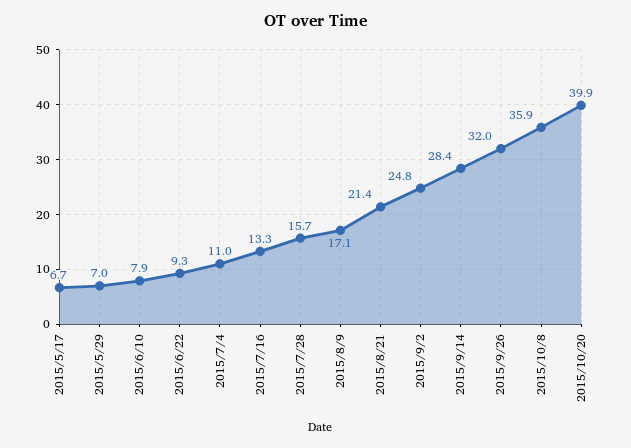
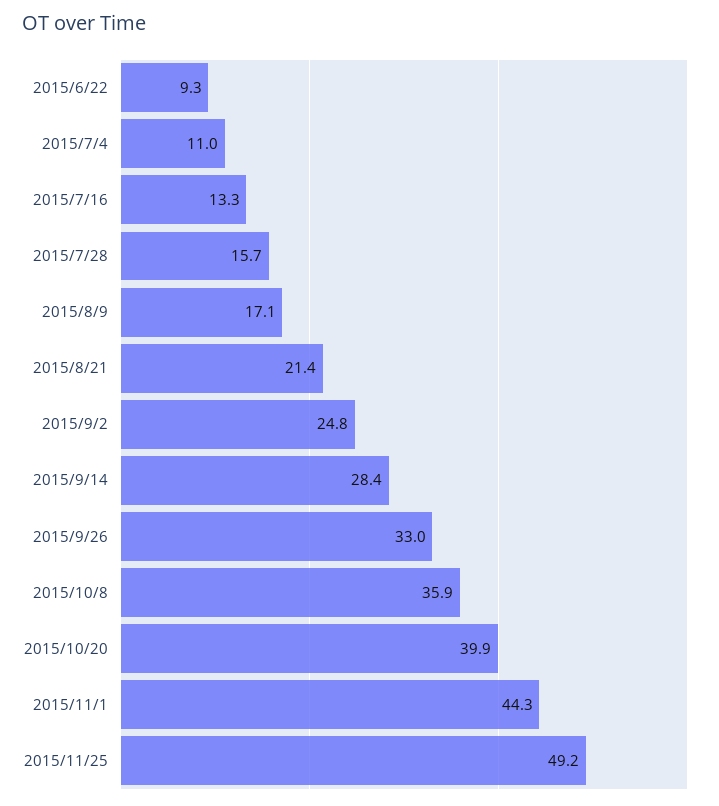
2015/5/17: 6.7 -> none
2015/5/29: 7 -> none
2015/6/10: 7.9 -> none
2015/9/26: 32 -> 33
2015/11/1: none -> 44.3
2015/11/25: none -> 49.2

